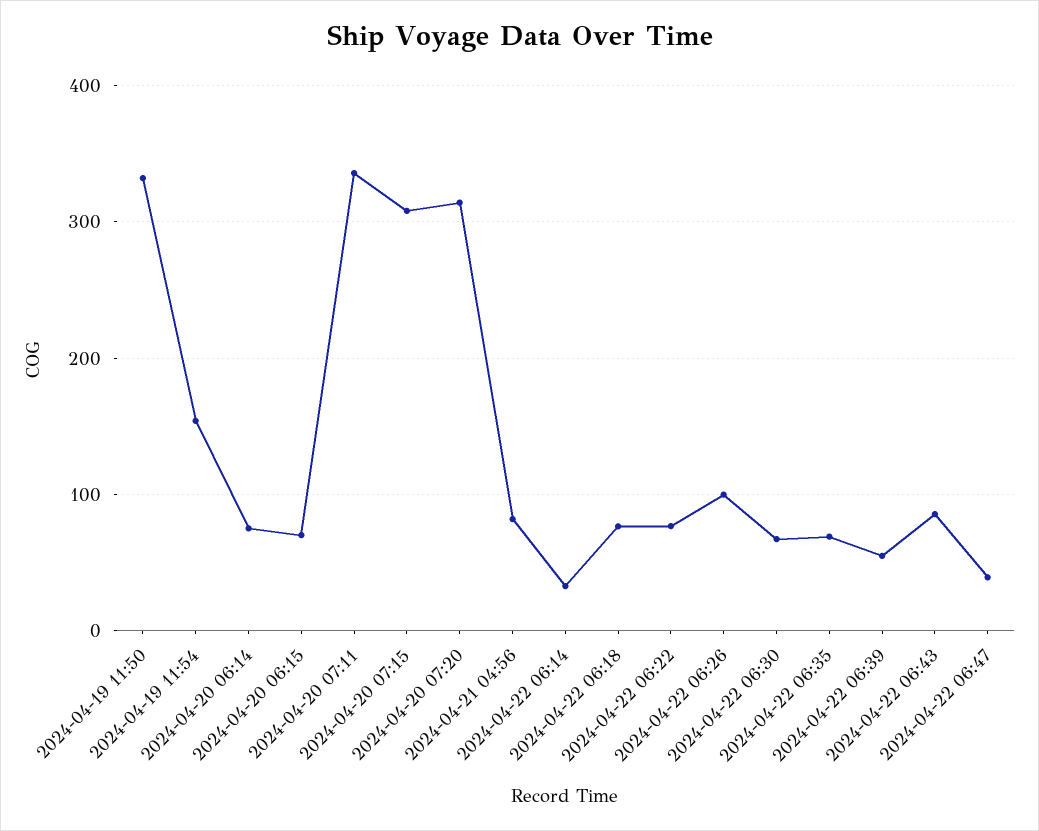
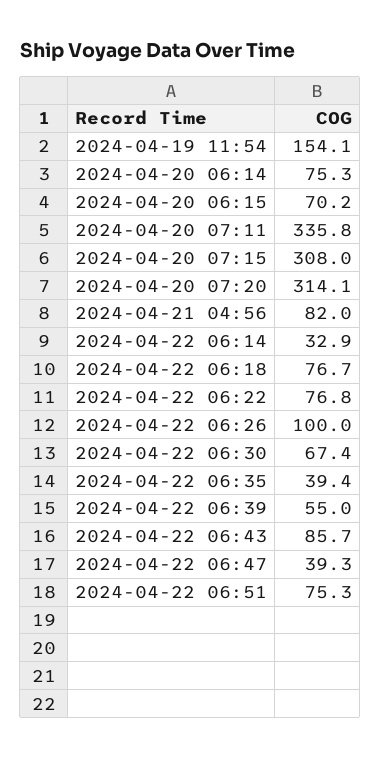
2024-04-19 11:50: 330 -> none
2024-04-22 06:35: 70 -> 39.4
2024-04-22 06:51: none -> 75.3

